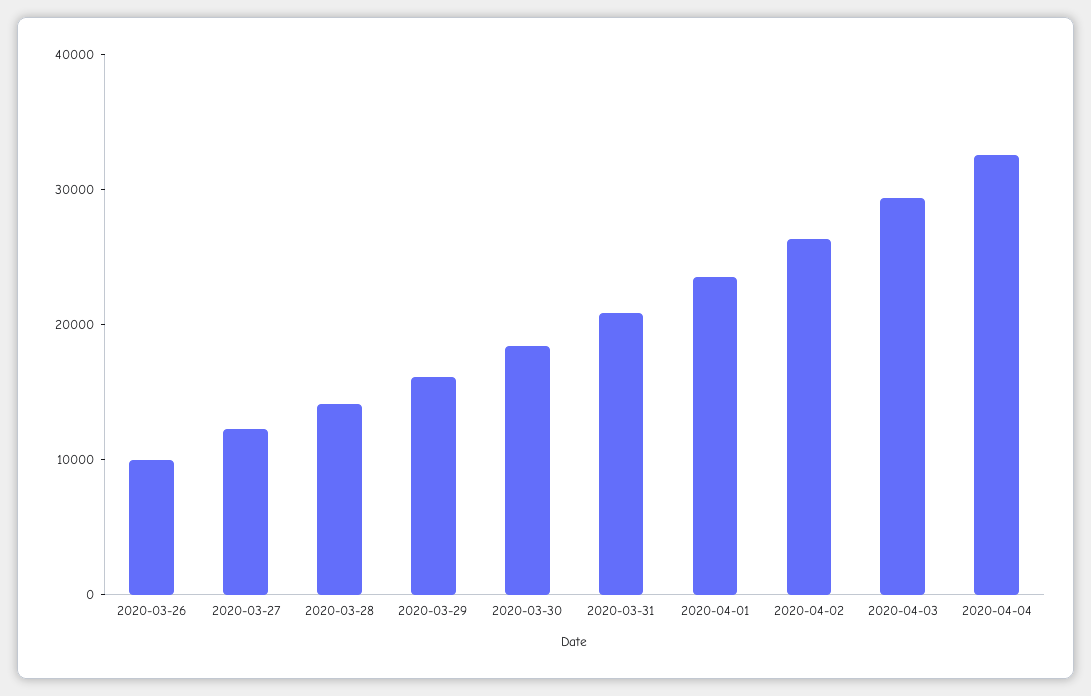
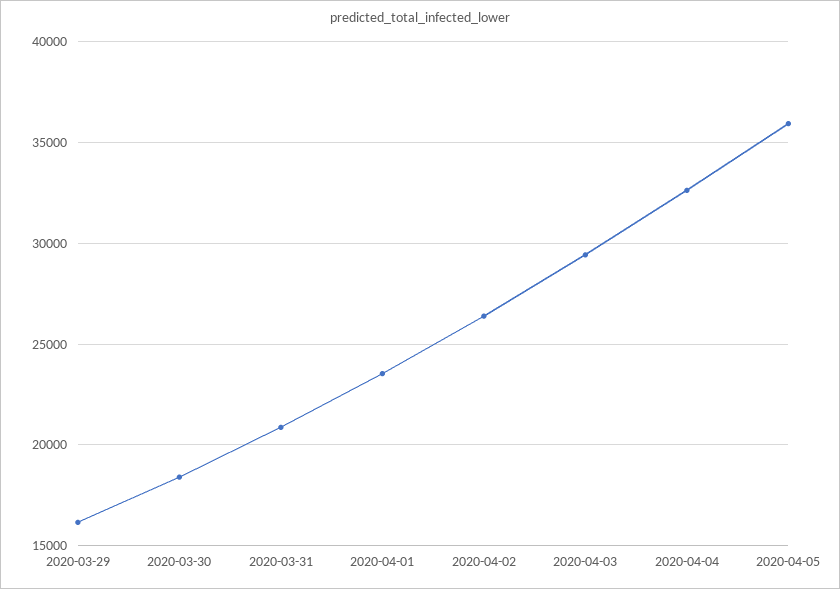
2020-03-26: 10000 -> none
2020-03-27: 12000 -> none
2020-03-28: 14000 -> none
2020-04-05: none -> 36000

